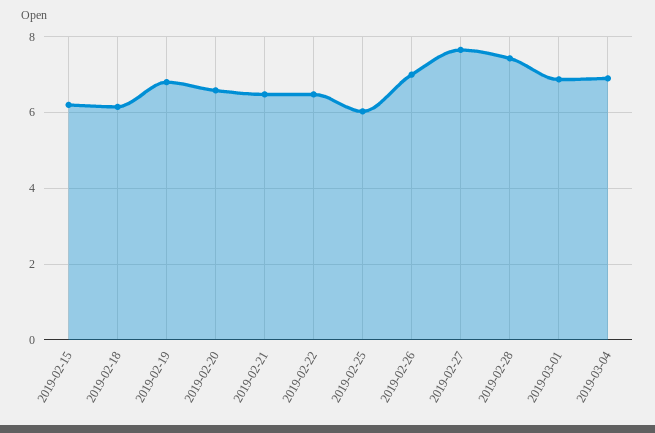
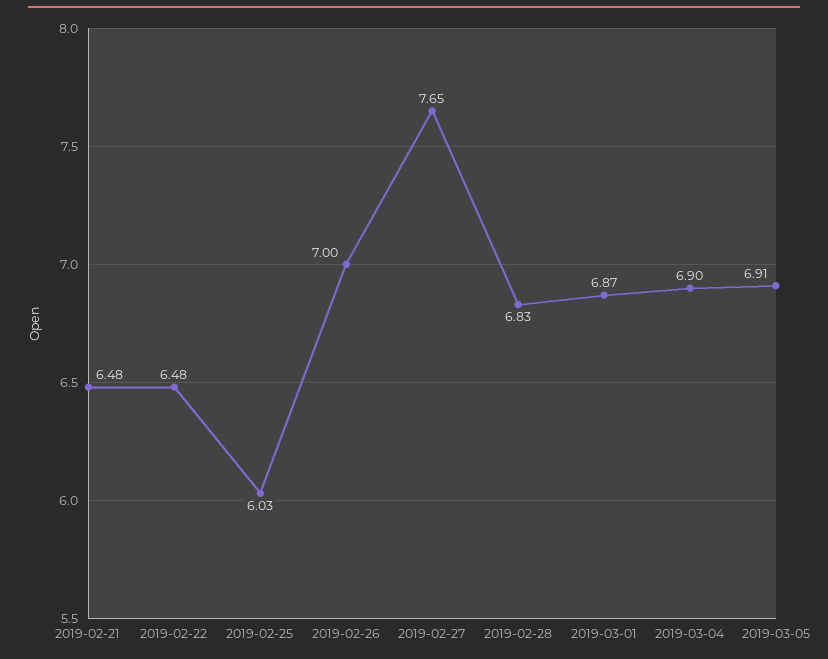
2019-02-15: 6.2 -> none
2019-02-18: 6.2 -> none
2019-02-19: 6.8 -> none
2019-02-20: 6.6 -> none
2019-02-28: 7.4 -> 6.83
2019-03-05: none -> 6.91

